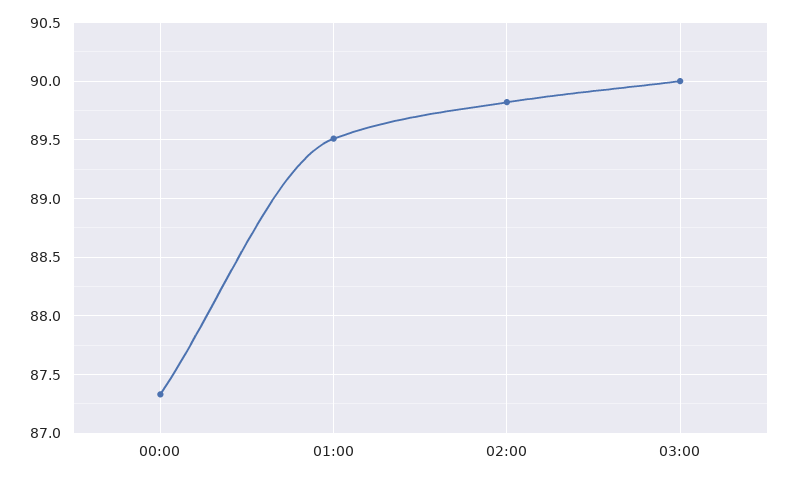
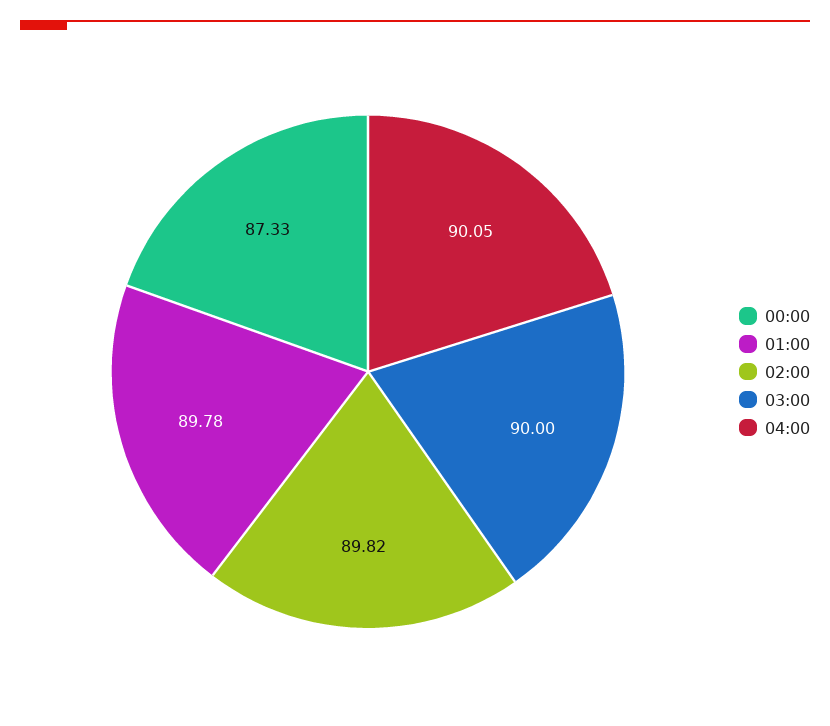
01:00: 89.5 -> 89.78
04:00: none -> 90.05

